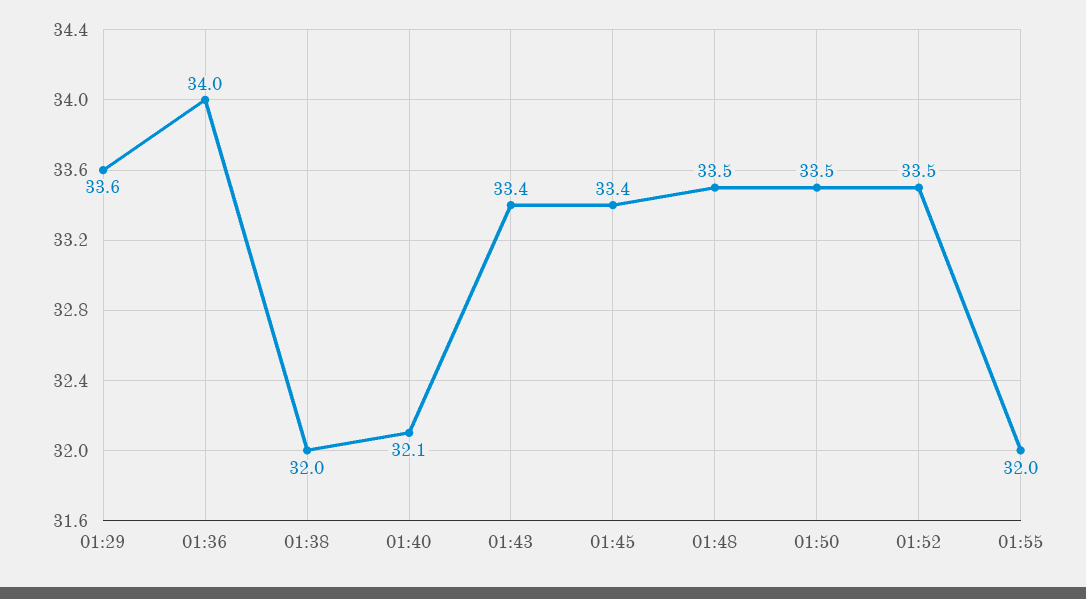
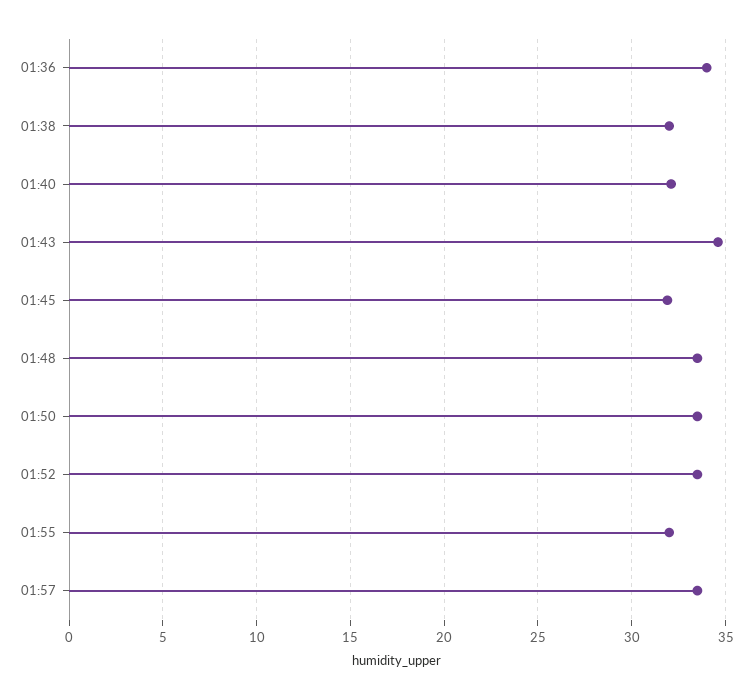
01:29: 33.6 -> none
01:43: 33.4 -> 34.5
01:45: 33.4 -> 32
01:57: none -> 33.5

